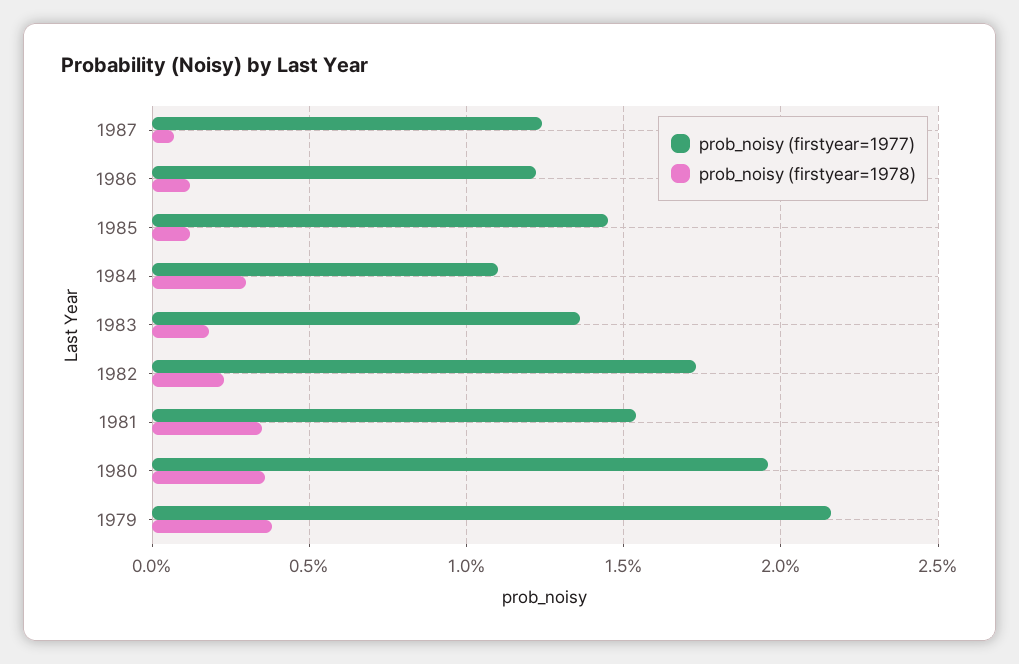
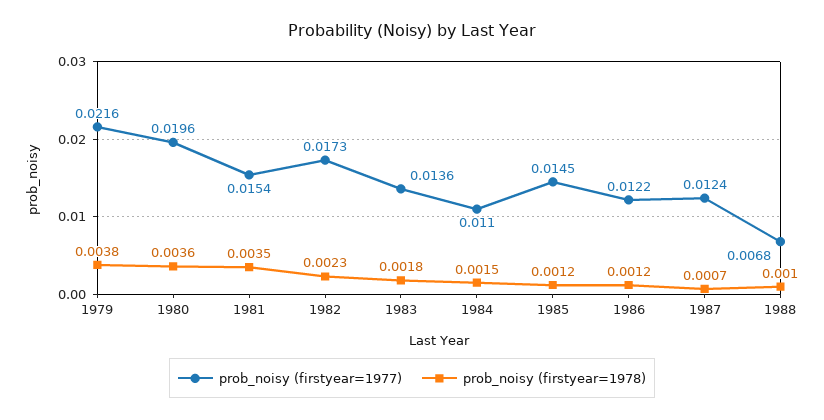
prob_noisy (firstyear=1978), 1984: 0.003 -> 0.0015
prob_noisy (firstyear=1977), 1988: none -> 0.0068
prob_noisy (firstyear=1978), 1988: none -> 0.001

